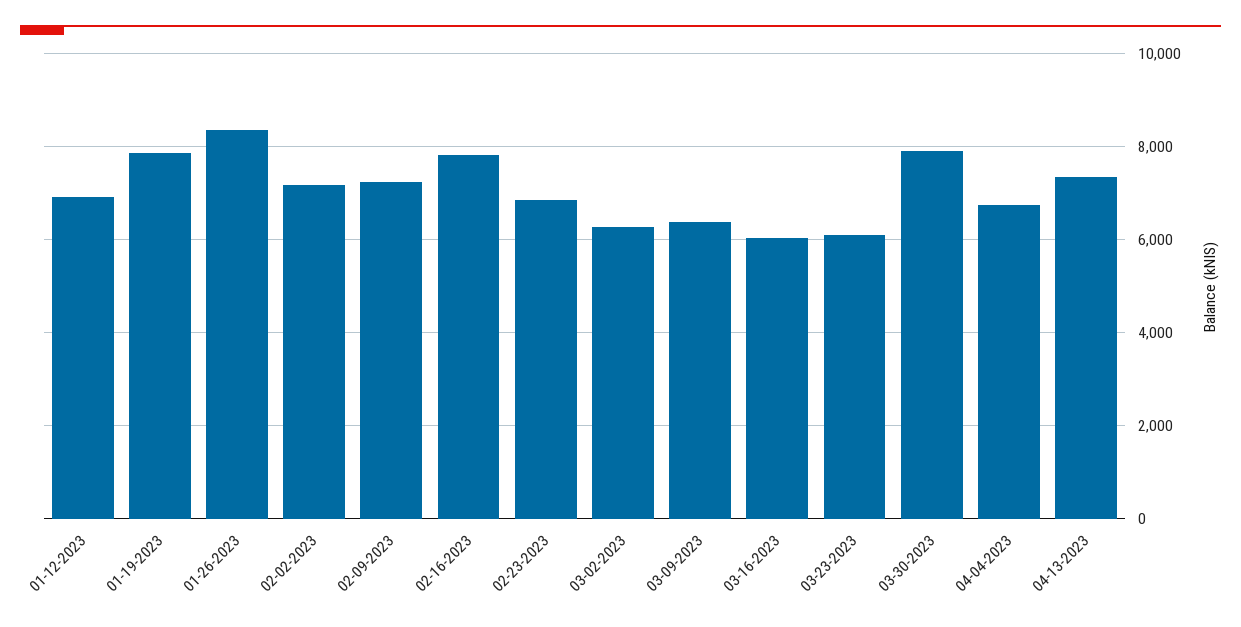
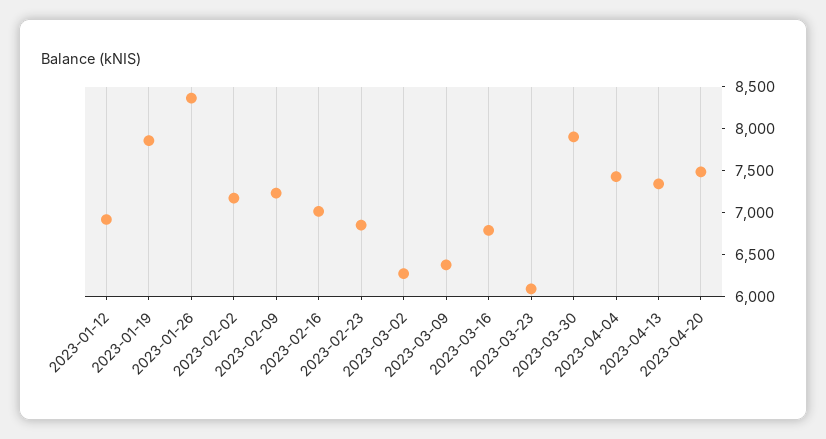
02-16-2023: 7800 -> 7000
03-16-2023: 6000 -> 6800
04-04-2023: 6800 -> 7400
2023-04-20: none -> 7500

